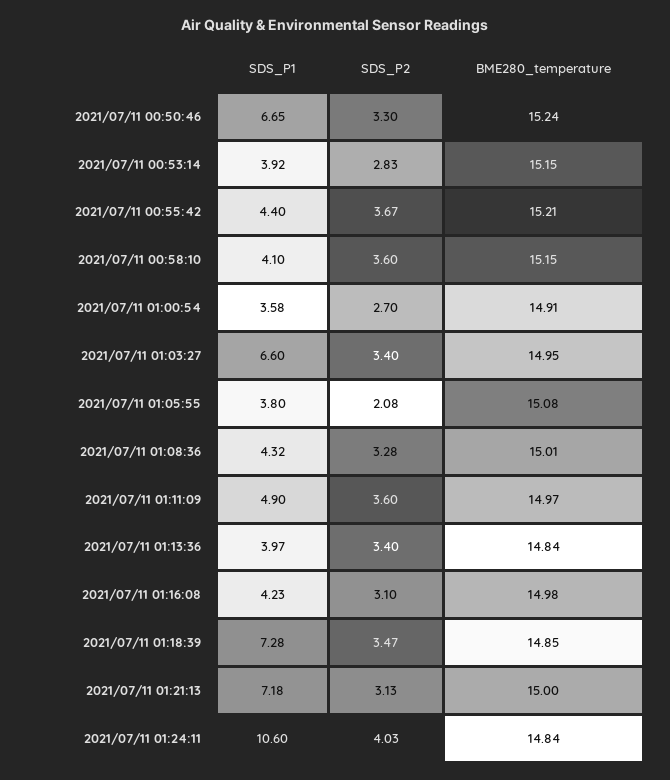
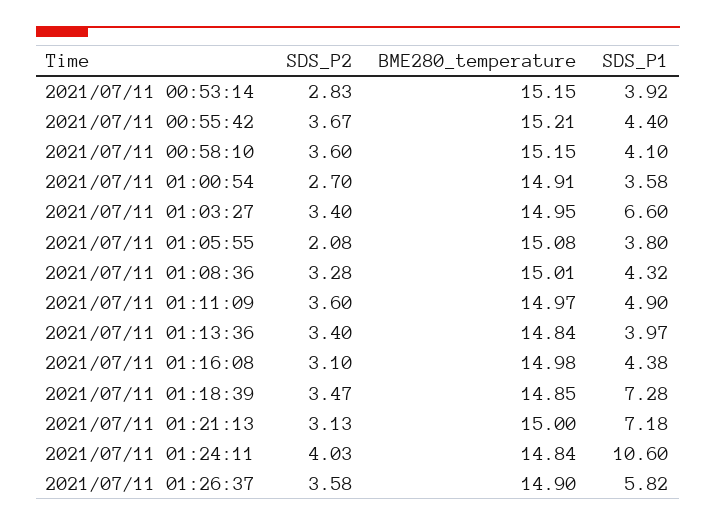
SDS_P1, 2021/07/11 00:50:46: 6.65 -> none
SDS_P2, 2021/07/11 00:50:46: 3.3 -> none
BME280_temperature, 2021/07/11 00:50:46: 15.24 -> none
SDS_P1, 2021/07/11 01:16:08: 4.23 -> 4.38
SDS_P2, 2021/07/11 01:26:37: none -> 3.58
BME280_temperature, 2021/07/11 01:26:37: none -> 14.9
SDS_P1, 2021/07/11 01:26:37: none -> 5.82

